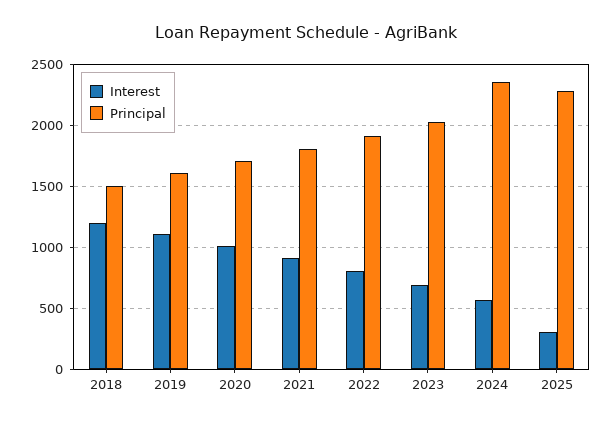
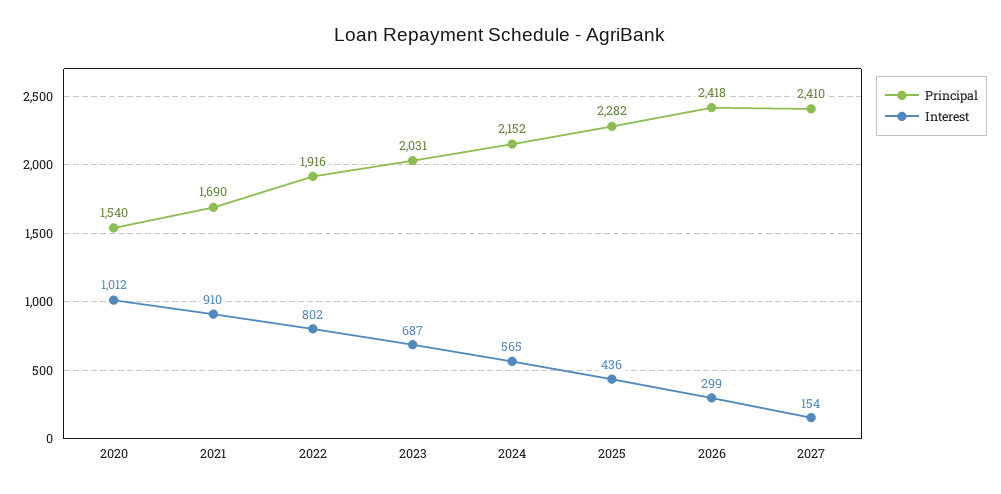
Interest, 2018: 1200 -> none
Principal, 2018: 1500 -> none
Interest, 2019: 1100 -> none
Principal, 2019: 1600 -> none
Principal, 2020: 1700 -> 1540
Principal, 2021: 1800 -> 1690
Principal, 2024: 2350 -> 2152
Interest, 2025: 300 -> 436
Principal, 2026: none -> 2418
Interest, 2026: none -> 299
Principal, 2027: none -> 2410
Interest, 2027: none -> 154

